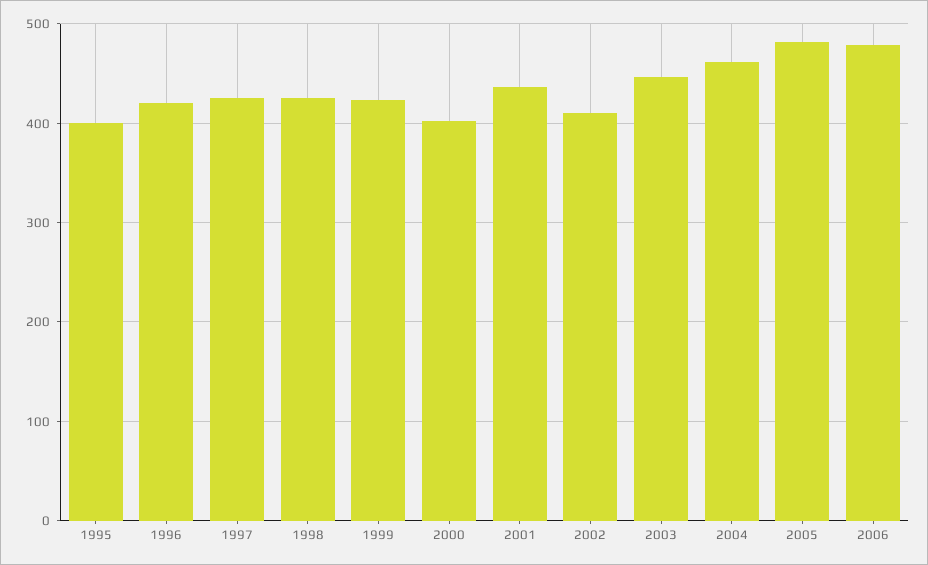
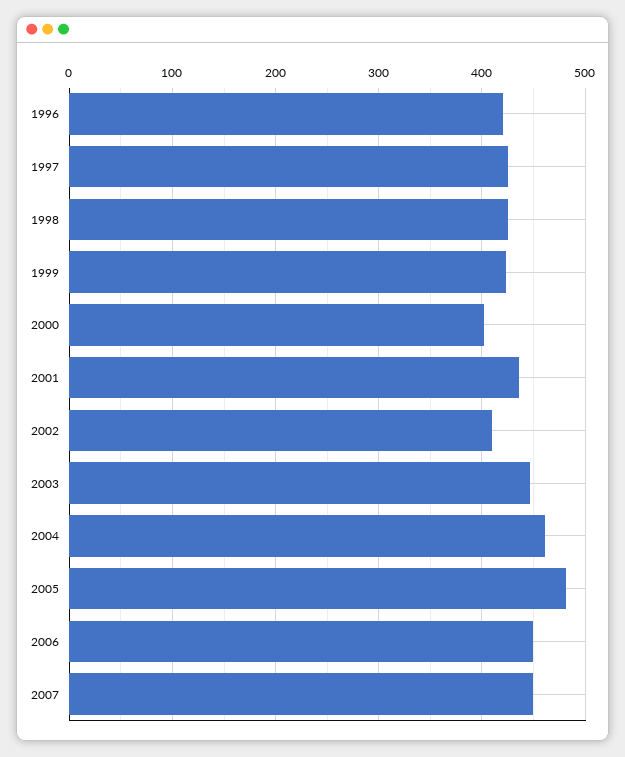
1995: 400 -> none
2006: 480 -> 450
2007: none -> 450

